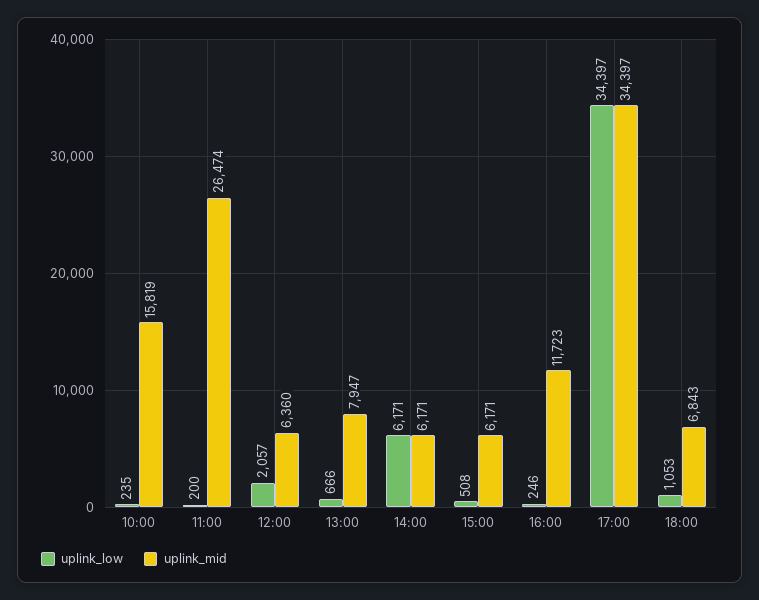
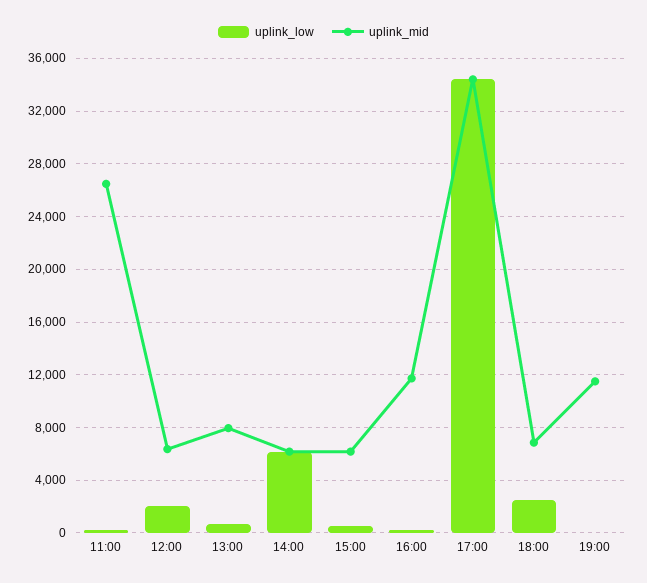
uplink_low, 10:00: 235 -> none
uplink_mid, 10:00: 15819 -> none
uplink_low, 18:00: 1053 -> 2500
uplink_low, 19:00: none -> 0
uplink_mid, 19:00: none -> 11500

